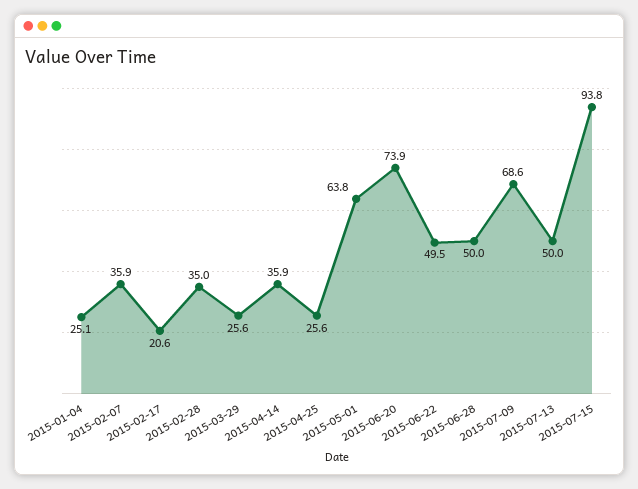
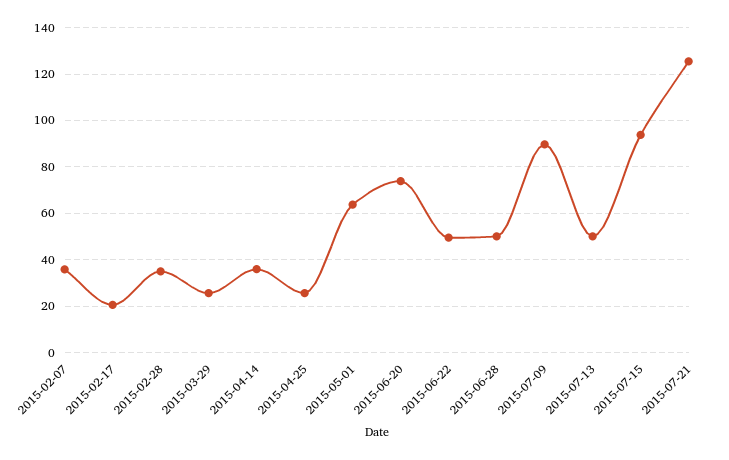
2015-01-04: 25.1 -> none
2015-07-09: 68.6 -> 90
2015-07-21: none -> 125

